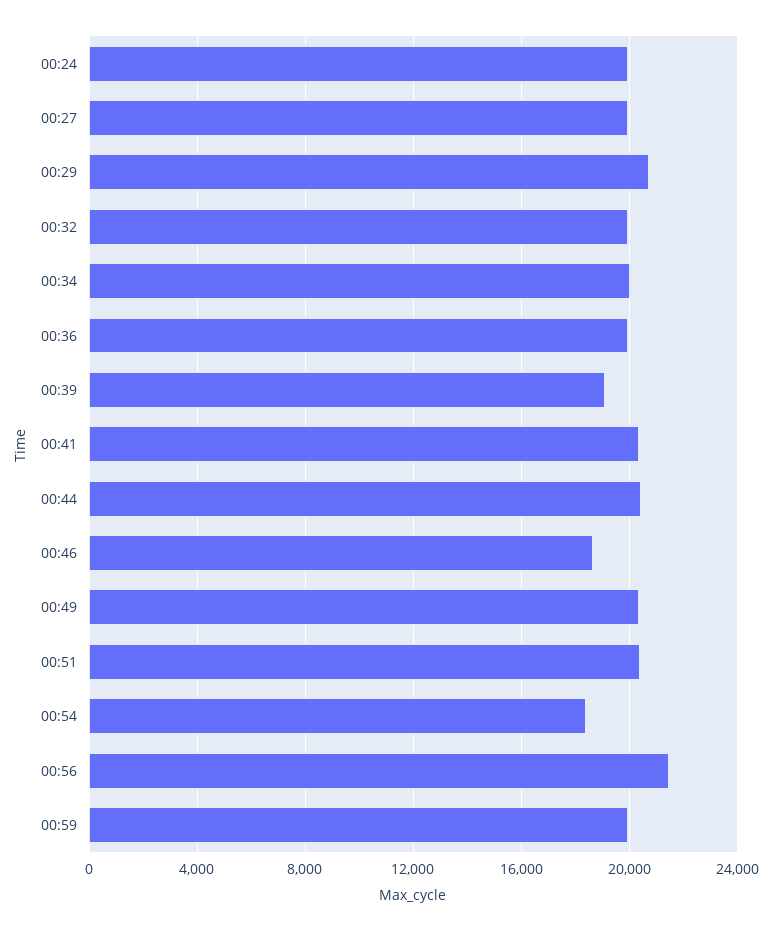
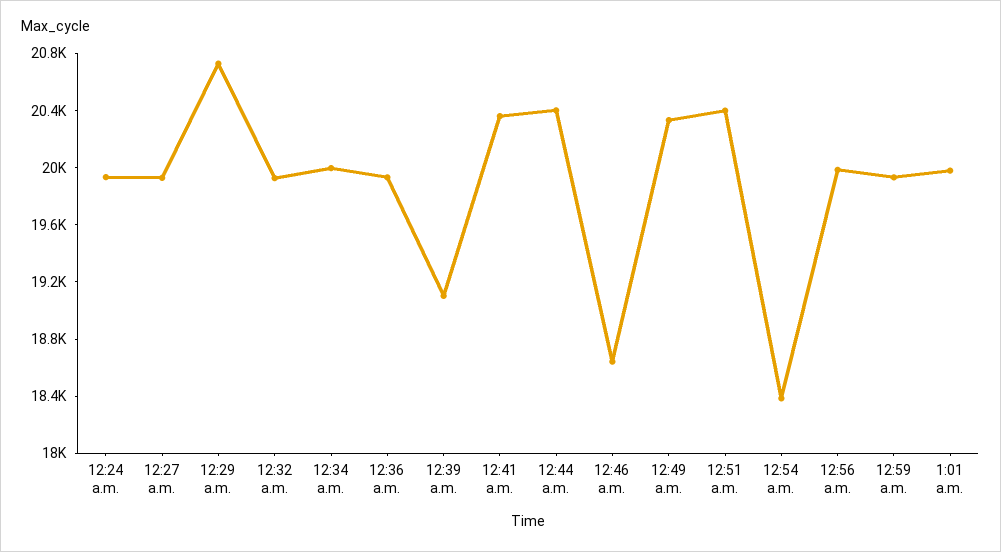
00:56: 21500 -> 20000
1:01 a.m.: none -> 20000

